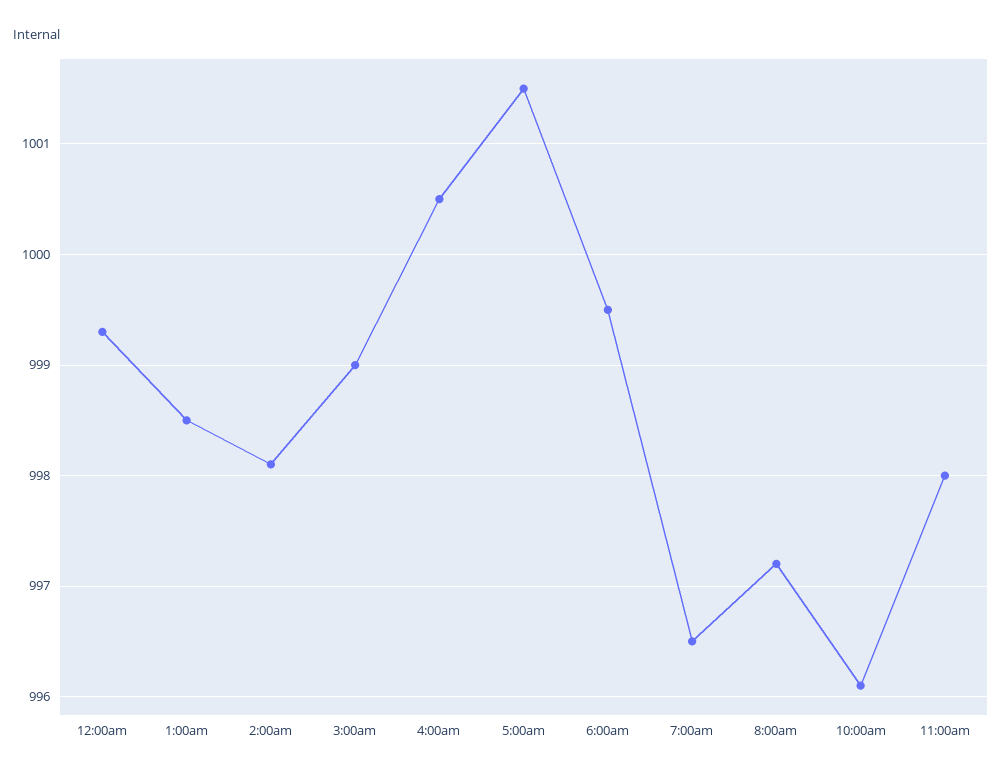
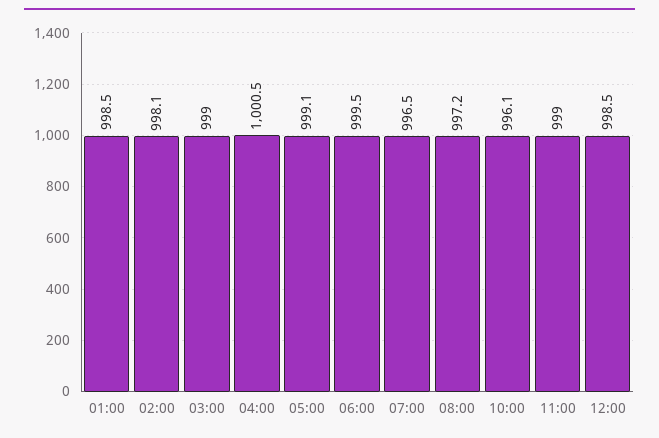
12:00am: 999.3 -> none
5:00am: 1001.5 -> 999.1
11:00am: 998 -> 999
12:00: none -> 998.5

